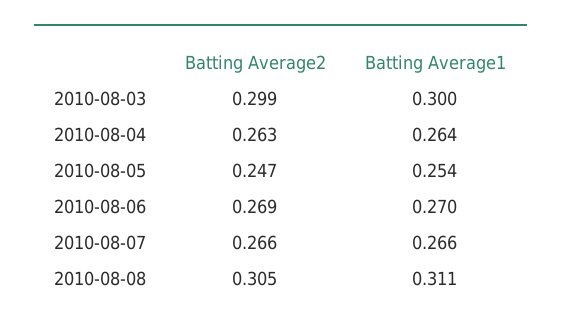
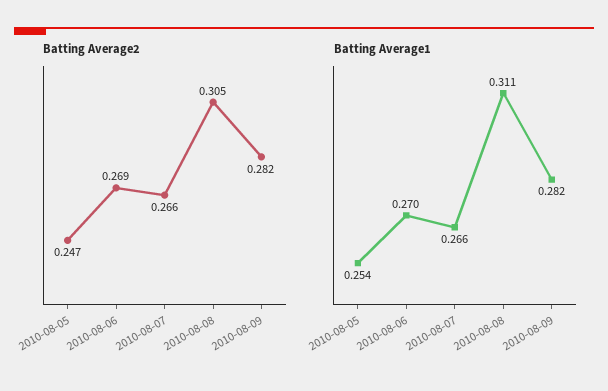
Batting Average2, 2010-08-03: 0.299 -> none
Batting Average1, 2010-08-03: 0.3 -> none
Batting Average2, 2010-08-04: 0.263 -> none
Batting Average1, 2010-08-04: 0.264 -> none
Batting Average2, 2010-08-09: none -> 0.282
Batting Average1, 2010-08-09: none -> 0.282

